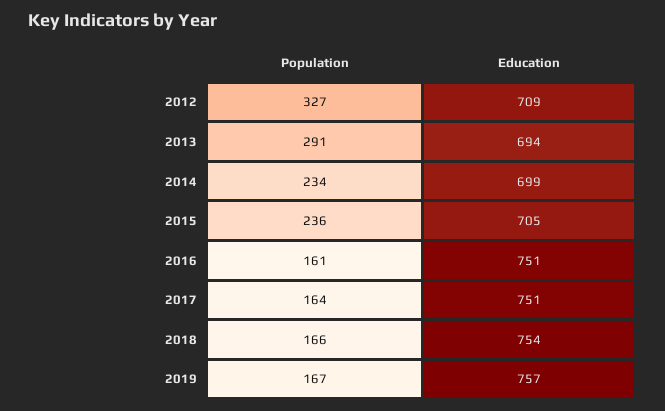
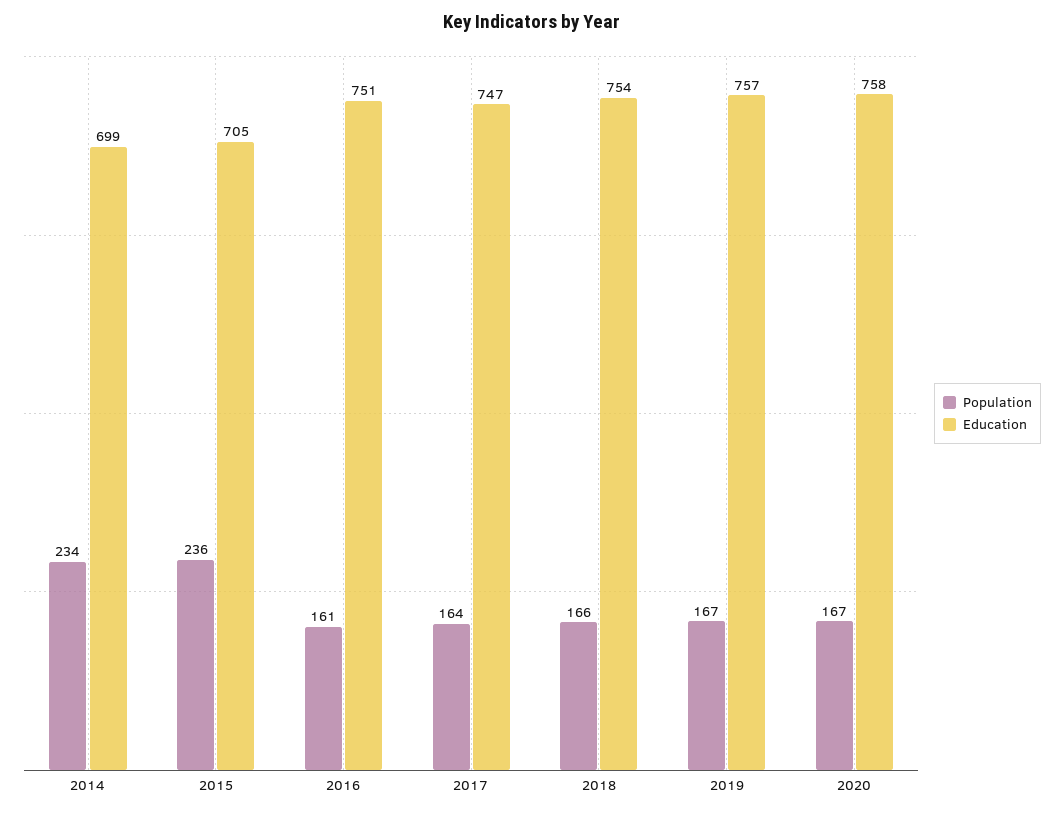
Population, 2012: 327 -> none
Education, 2012: 709 -> none
Population, 2013: 291 -> none
Education, 2013: 694 -> none
Education, 2017: 751 -> 747
Population, 2020: none -> 167
Education, 2020: none -> 758

